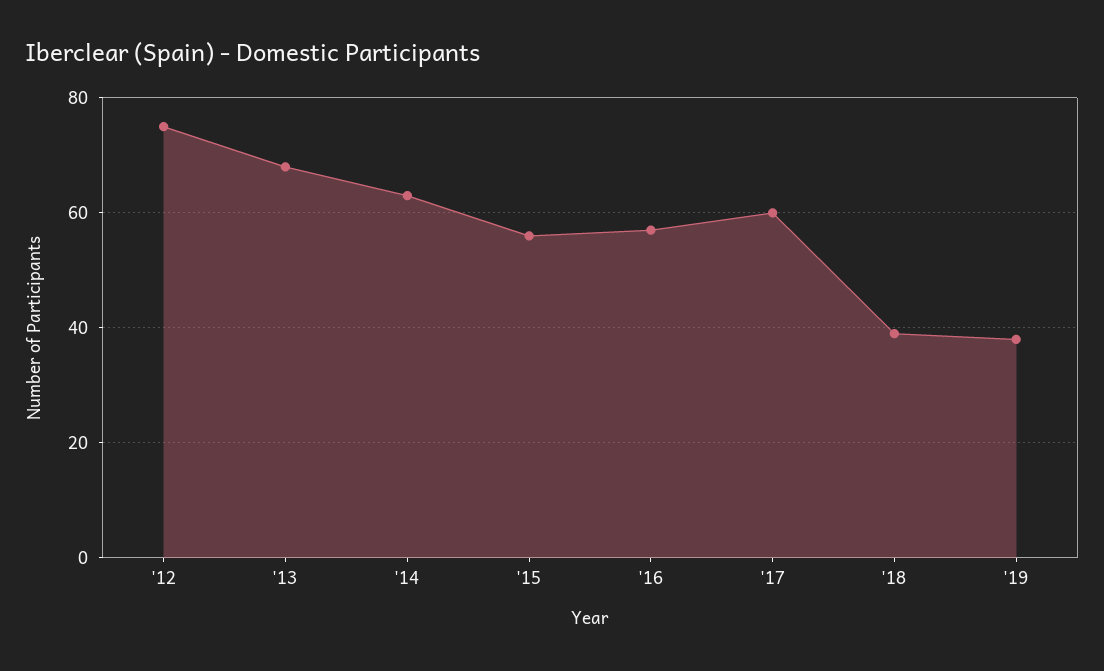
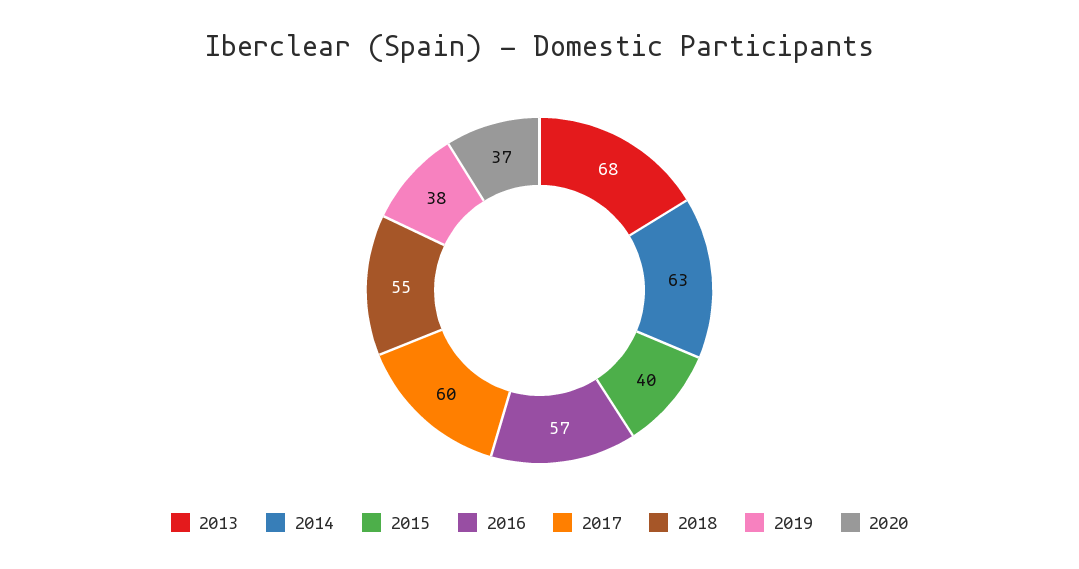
'12: 75 -> none
'15: 55 -> 40
'18: 40 -> 55
2020: none -> 37

